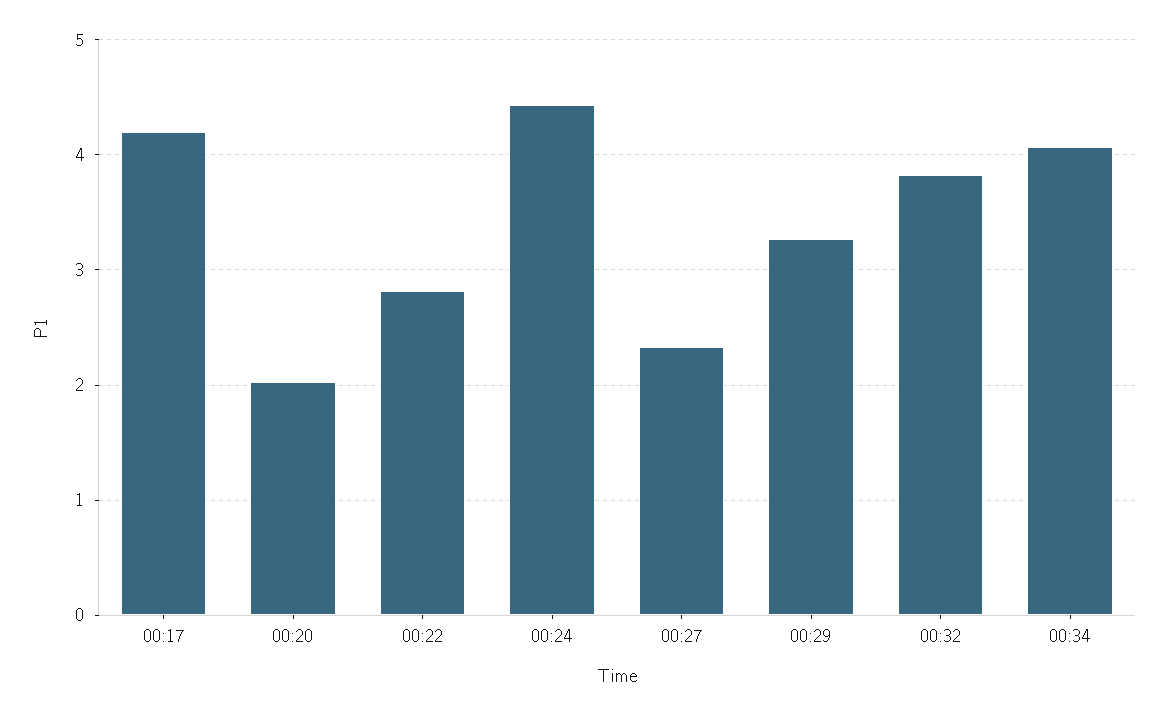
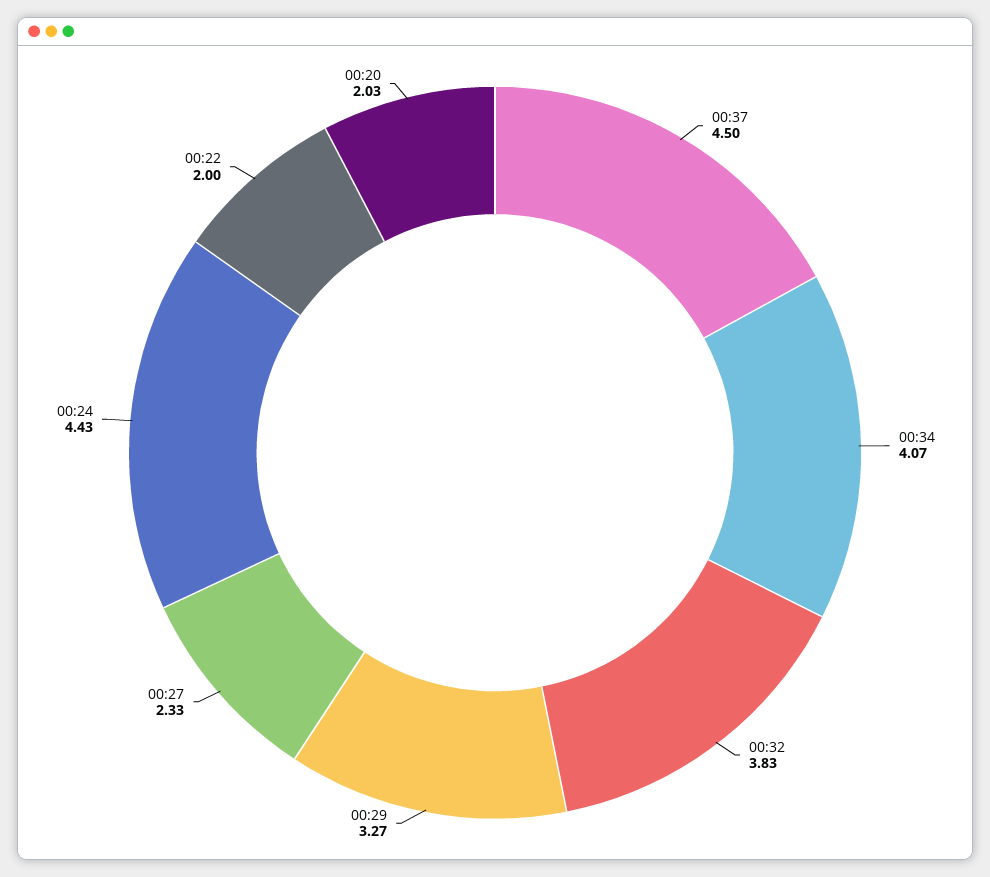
00:17: 4.2 -> none
00:22: 2.8 -> 2
00:37: none -> 4.5

